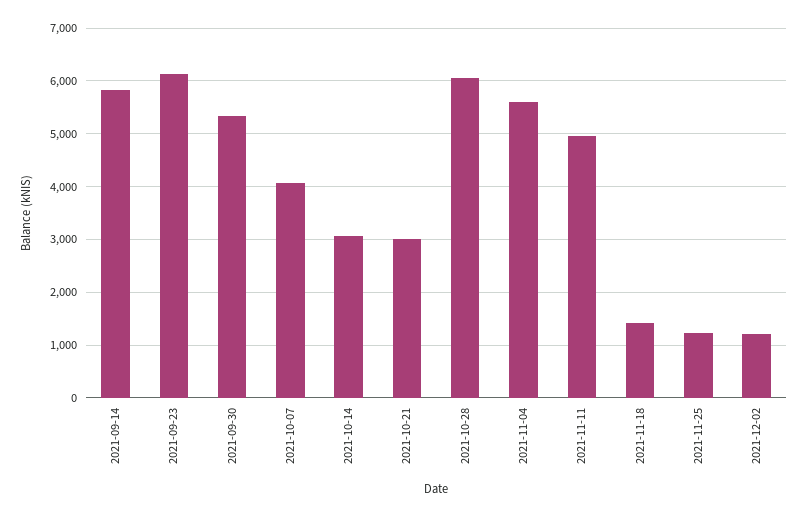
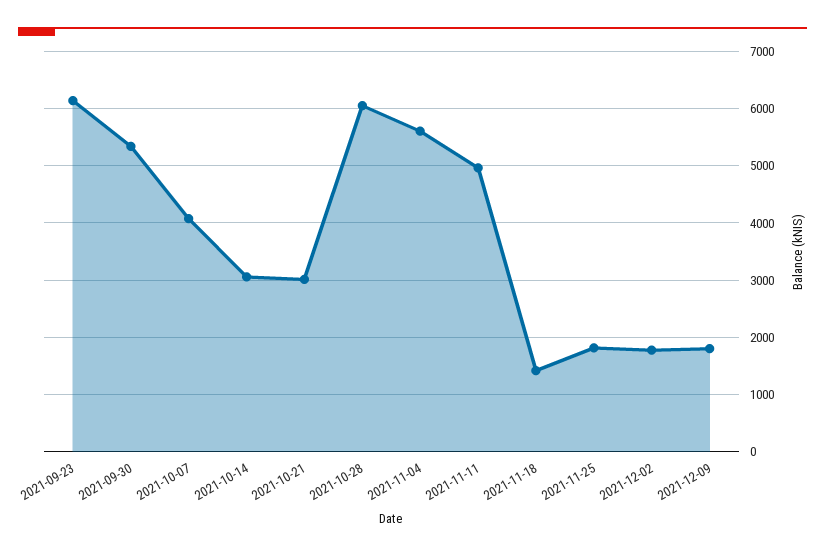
2021-09-14: 5800 -> none
2021-11-25: 1200 -> 1800
2021-12-02: 1200 -> 1800
2021-12-09: none -> 1800

